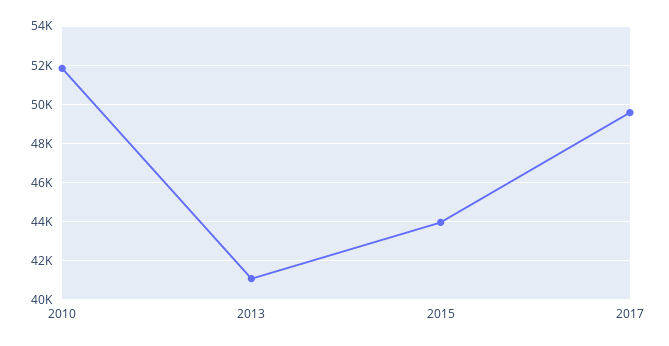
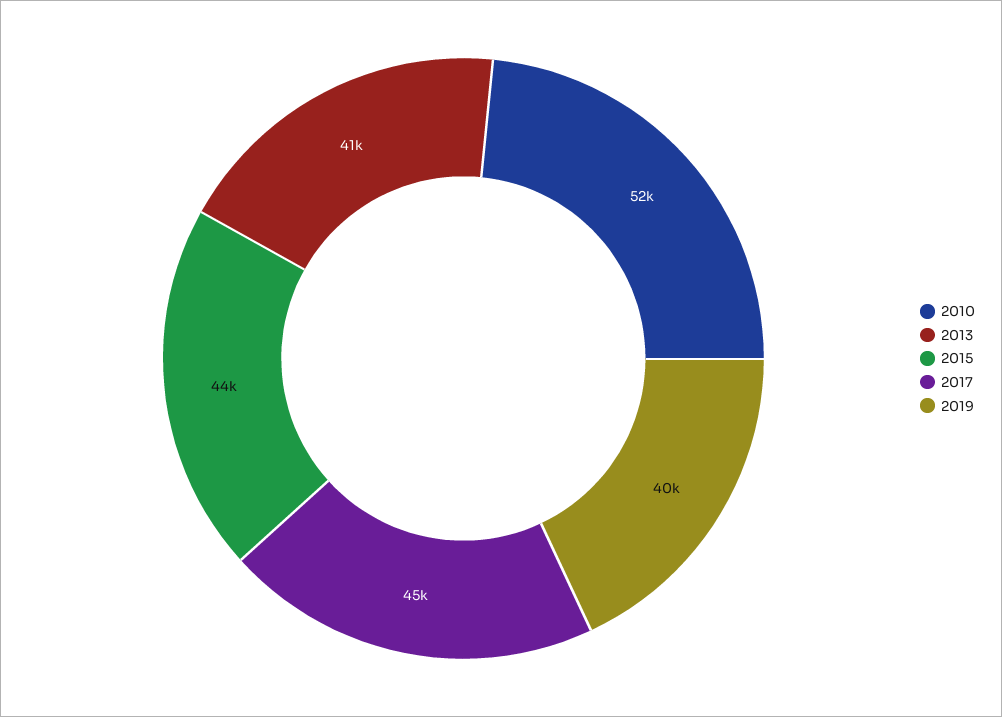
2017: 49500 -> 45000
2019: none -> 40000

